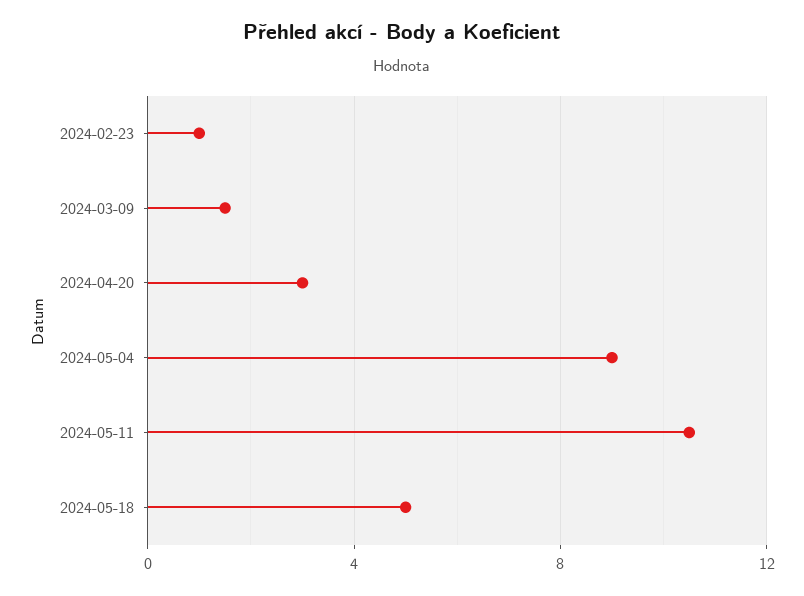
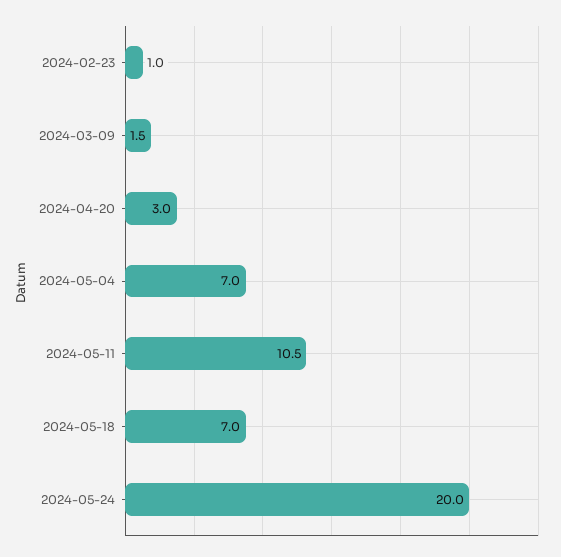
2024-05-04: 9 -> 7
2024-05-18: 5 -> 7
2024-05-24: none -> 20

